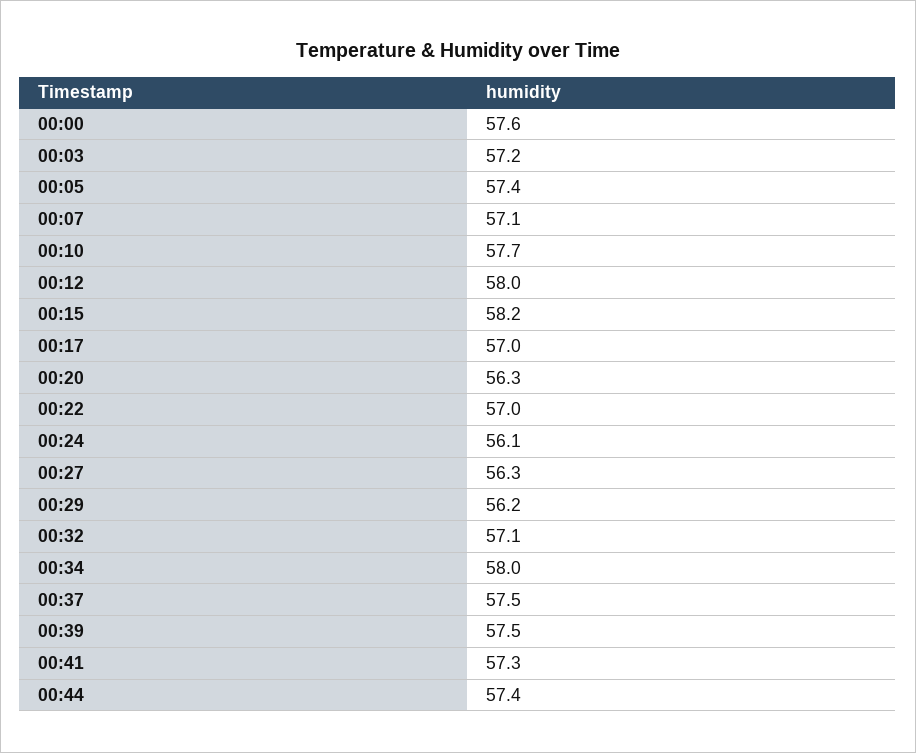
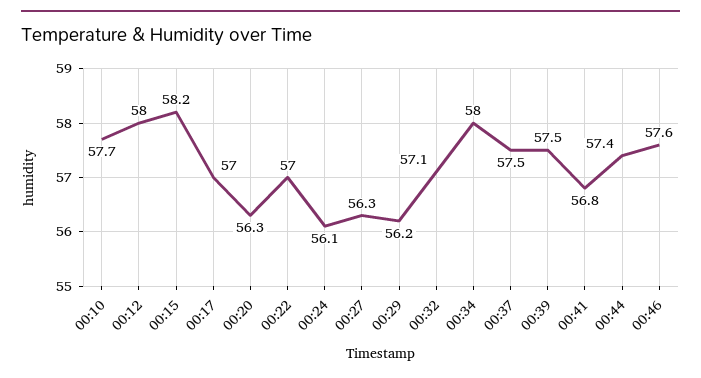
00:00: 57.6 -> none
00:03: 57.2 -> none
00:05: 57.4 -> none
00:07: 57.1 -> none
00:41: 57.3 -> 56.8
00:46: none -> 57.6

